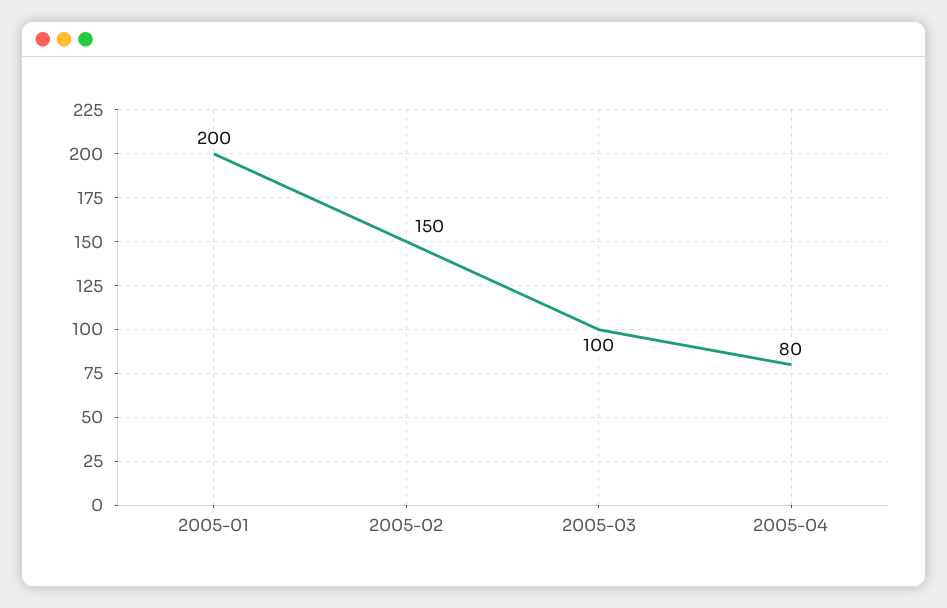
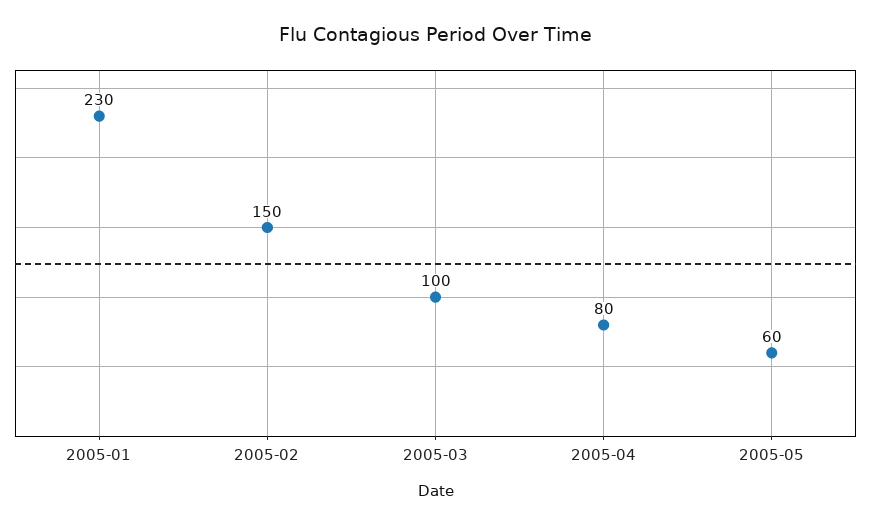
2005-01: 200 -> 230
2005-05: none -> 60

